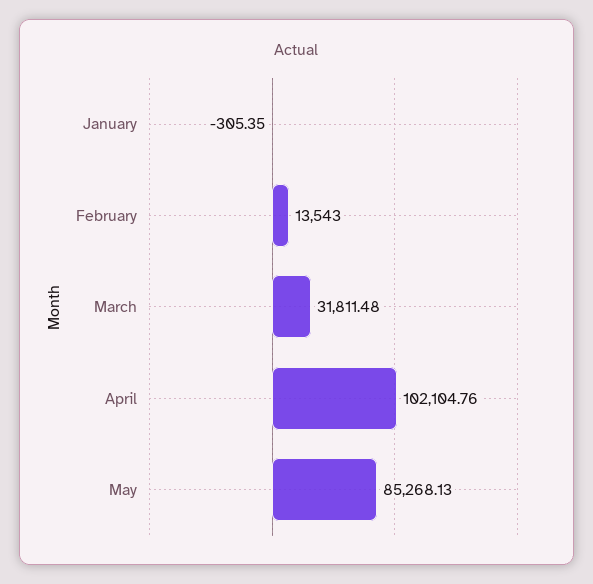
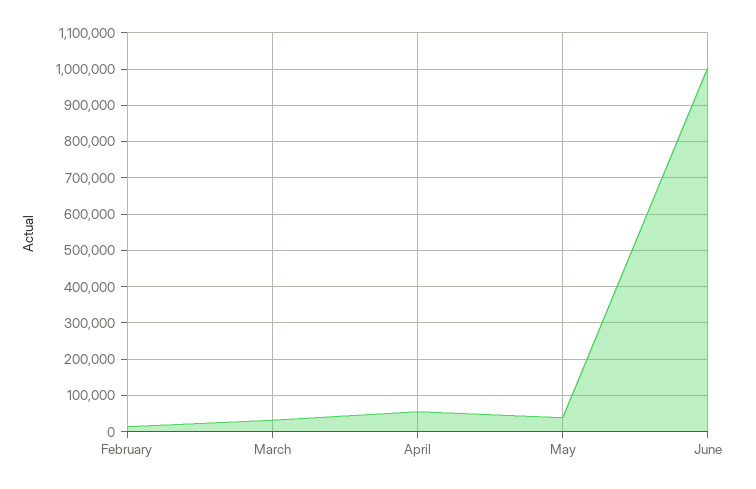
January: -305.35 -> none
April: 102104.76 -> 60000
May: 85268.13 -> 40000
June: none -> 1000000

